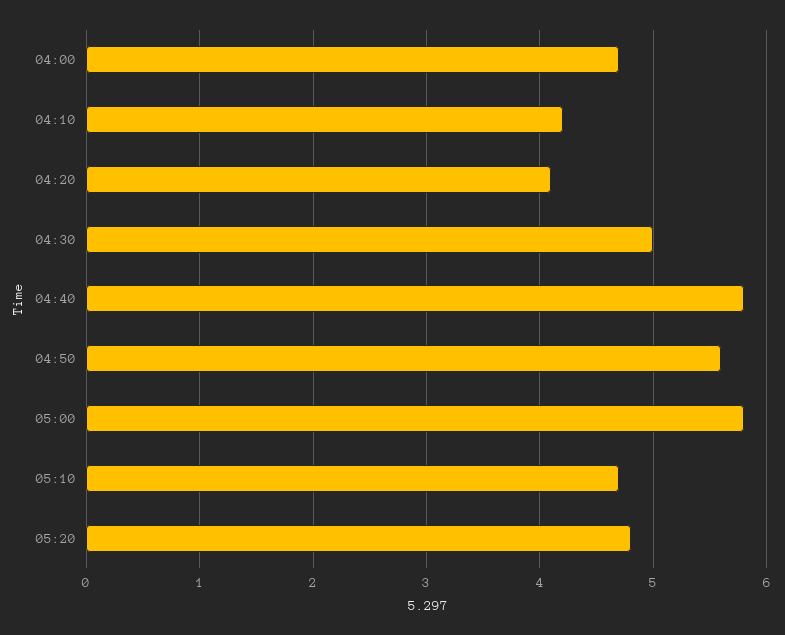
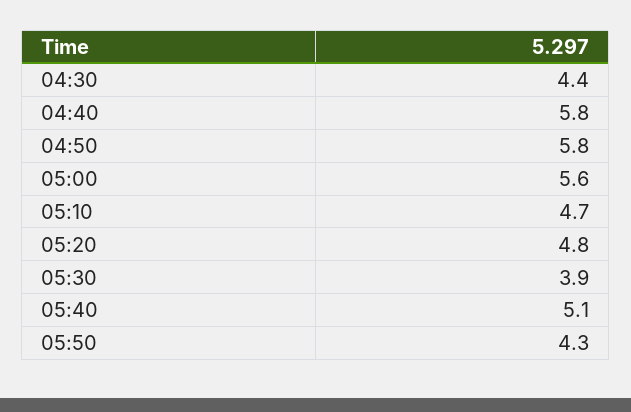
04:00: 4.7 -> none
04:10: 4.2 -> none
04:20: 4.1 -> none
04:30: 5 -> 4.4
04:50: 5.6 -> 5.8
05:00: 5.8 -> 5.6
05:30: none -> 3.9
05:40: none -> 5.1
05:50: none -> 4.3

